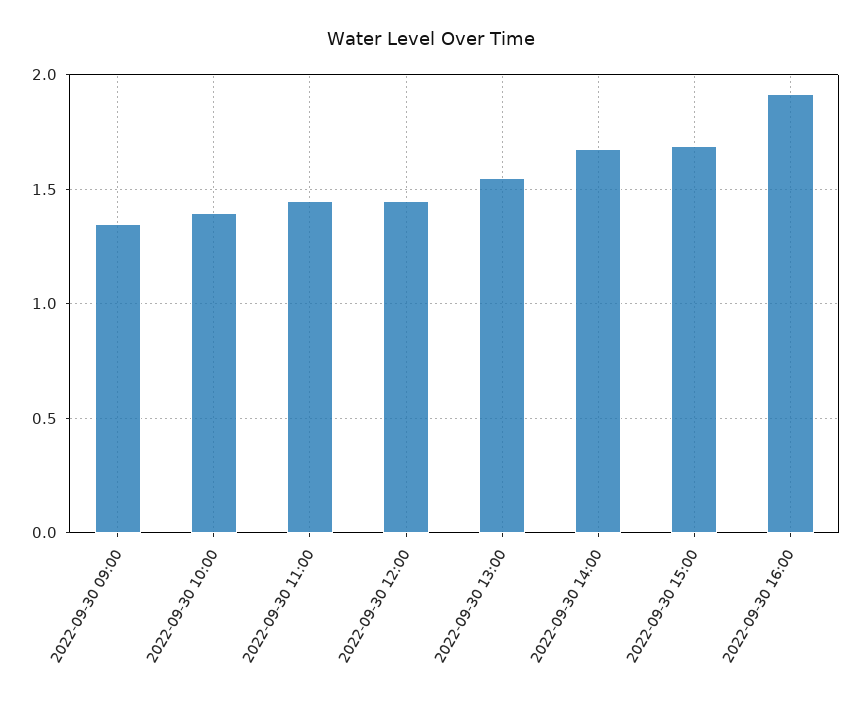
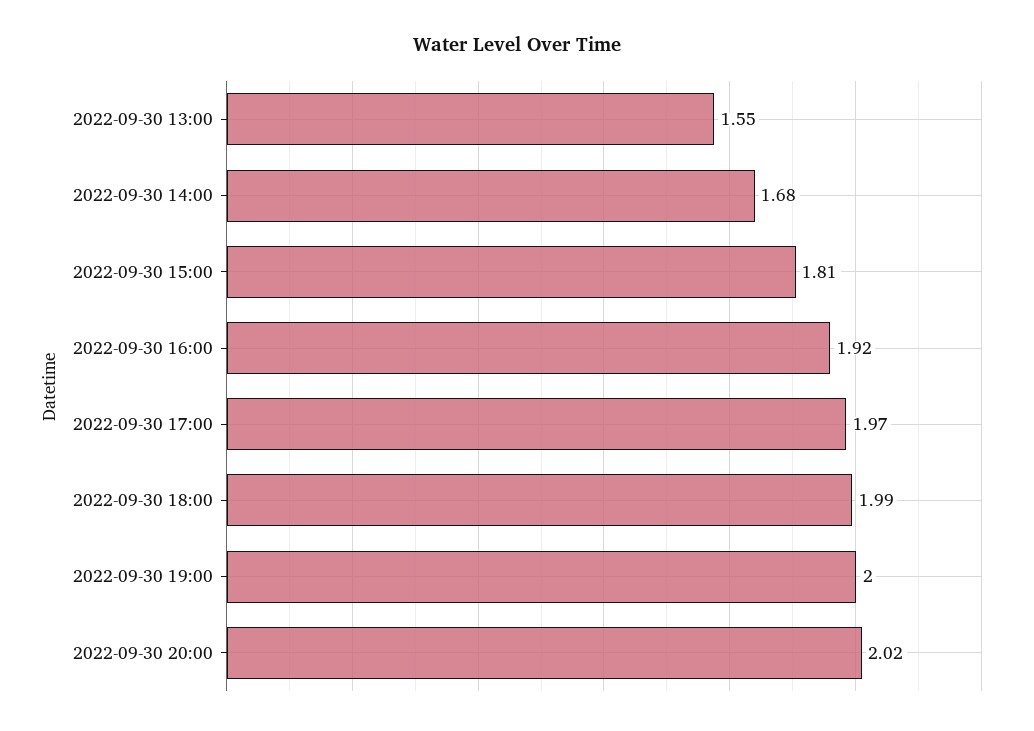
2022-09-30 09:00: 1.35 -> none
2022-09-30 10:00: 1.4 -> none
2022-09-30 11:00: 1.45 -> none
2022-09-30 12:00: 1.45 -> none
2022-09-30 15:00: 1.7 -> 1.81
2022-09-30 17:00: none -> 1.97
2022-09-30 18:00: none -> 1.99
2022-09-30 19:00: none -> 2
2022-09-30 20:00: none -> 2.02

